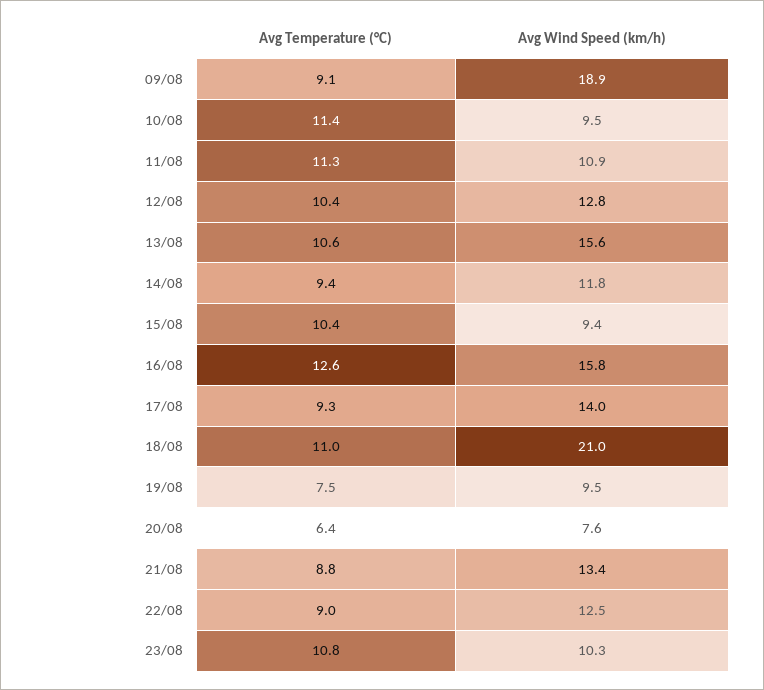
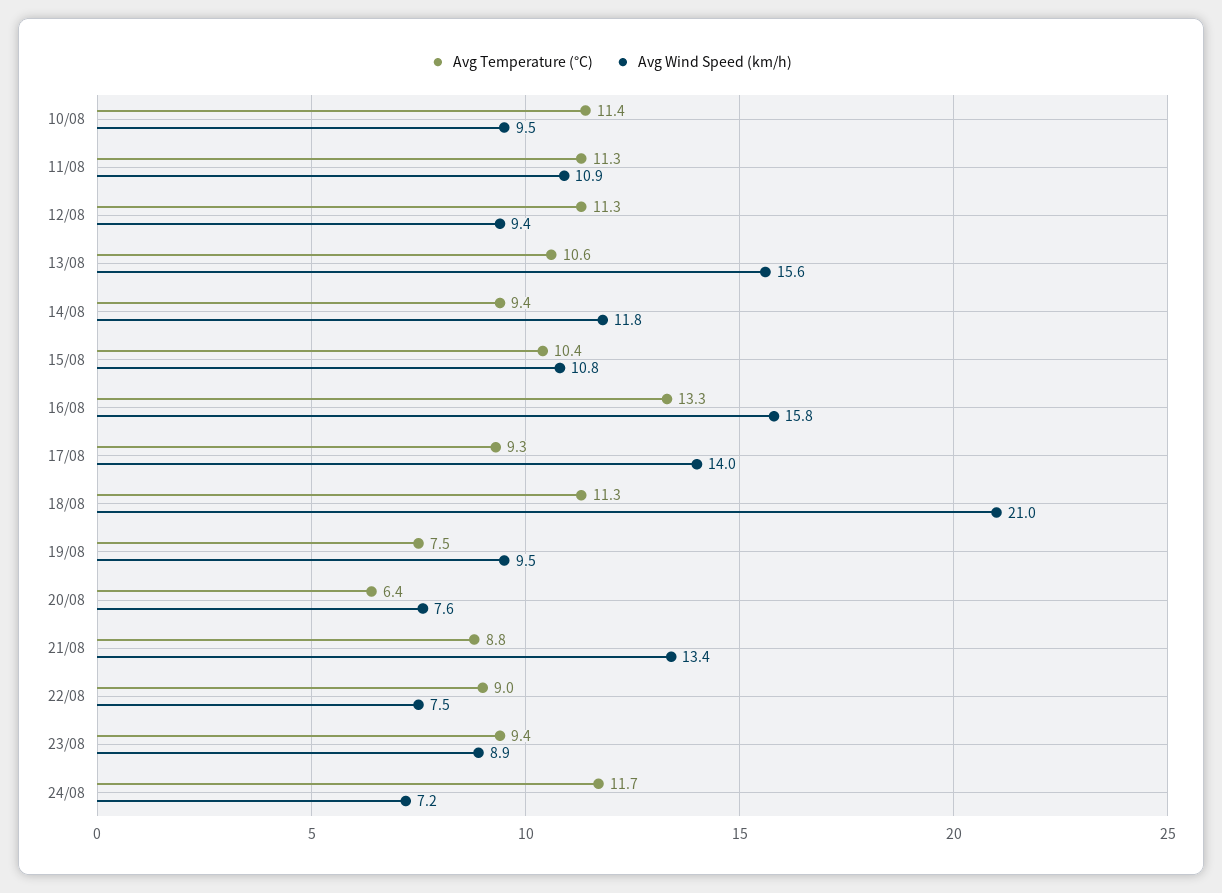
Avg Temperature (°C), 09/08: 9.1 -> none
Avg Wind Speed (km/h), 09/08: 18.9 -> none
Avg Temperature (°C), 12/08: 10.4 -> 11.3
Avg Wind Speed (km/h), 12/08: 12.8 -> 9.4
Avg Wind Speed (km/h), 15/08: 9.4 -> 10.8
Avg Temperature (°C), 16/08: 12.6 -> 13.3
Avg Temperature (°C), 18/08: 11 -> 11.3
Avg Wind Speed (km/h), 22/08: 12.5 -> 7.5
Avg Temperature (°C), 23/08: 10.8 -> 9.4
Avg Wind Speed (km/h), 23/08: 10.3 -> 8.9
Avg Temperature (°C), 24/08: none -> 11.7
Avg Wind Speed (km/h), 24/08: none -> 7.2

